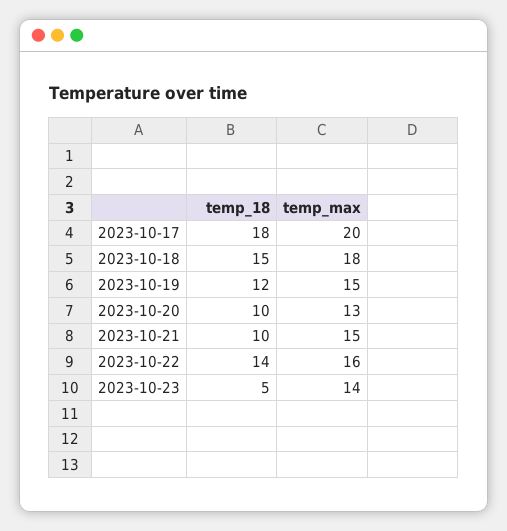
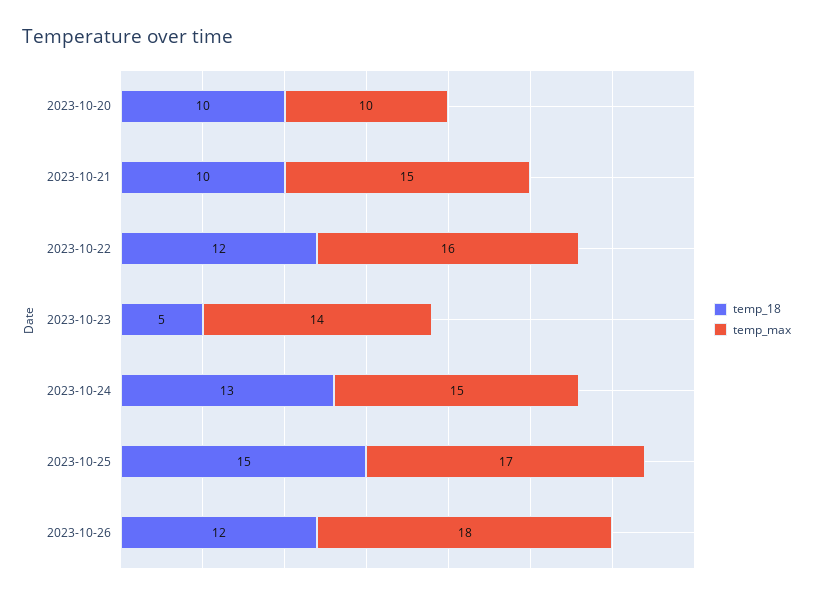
temp_18, 2023-10-17: 18 -> none
temp_max, 2023-10-17: 20 -> none
temp_18, 2023-10-18: 15 -> none
temp_max, 2023-10-18: 18 -> none
temp_18, 2023-10-19: 12 -> none
temp_max, 2023-10-19: 15 -> none
temp_max, 2023-10-20: 13 -> 10
temp_18, 2023-10-22: 14 -> 12
temp_18, 2023-10-24: none -> 13
temp_max, 2023-10-24: none -> 15
temp_18, 2023-10-25: none -> 15
temp_max, 2023-10-25: none -> 17
temp_18, 2023-10-26: none -> 12
temp_max, 2023-10-26: none -> 18

